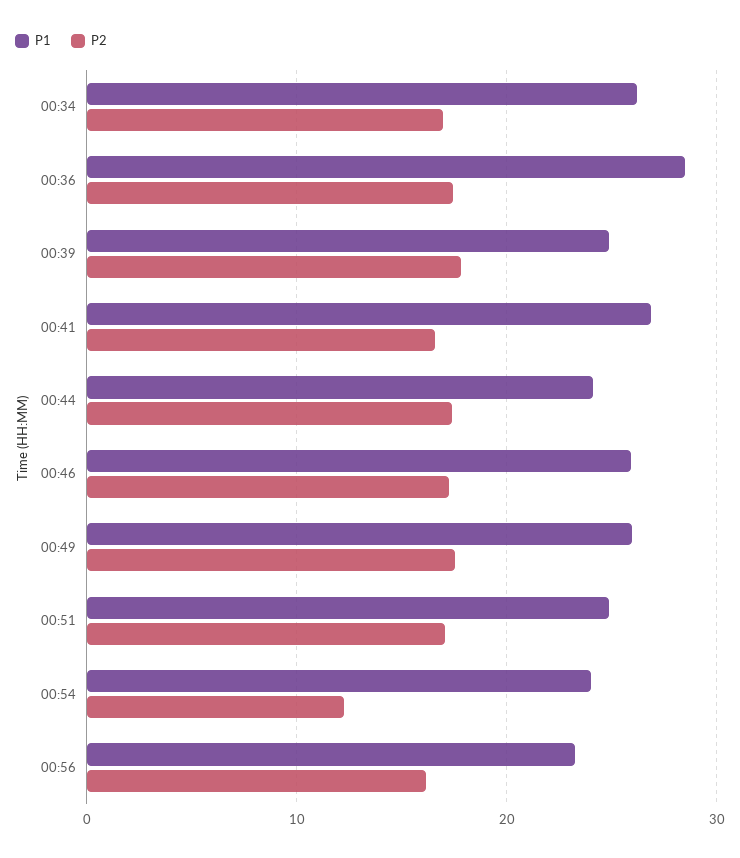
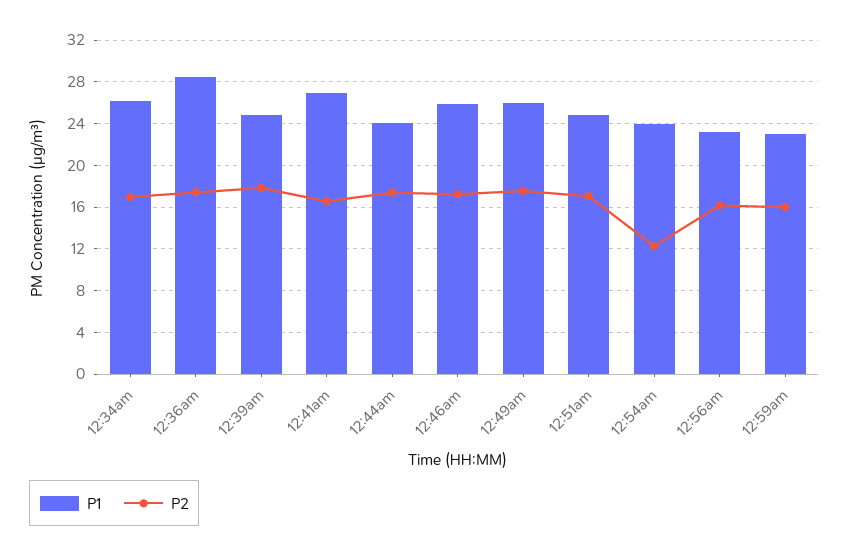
P1, 12:59am: none -> 23
P2, 12:59am: none -> 16

